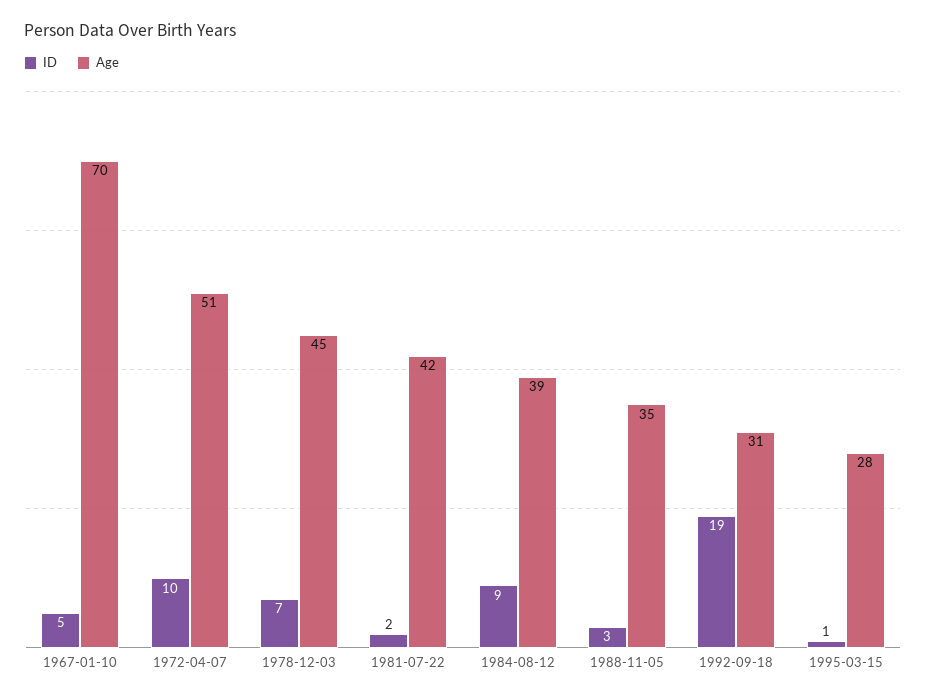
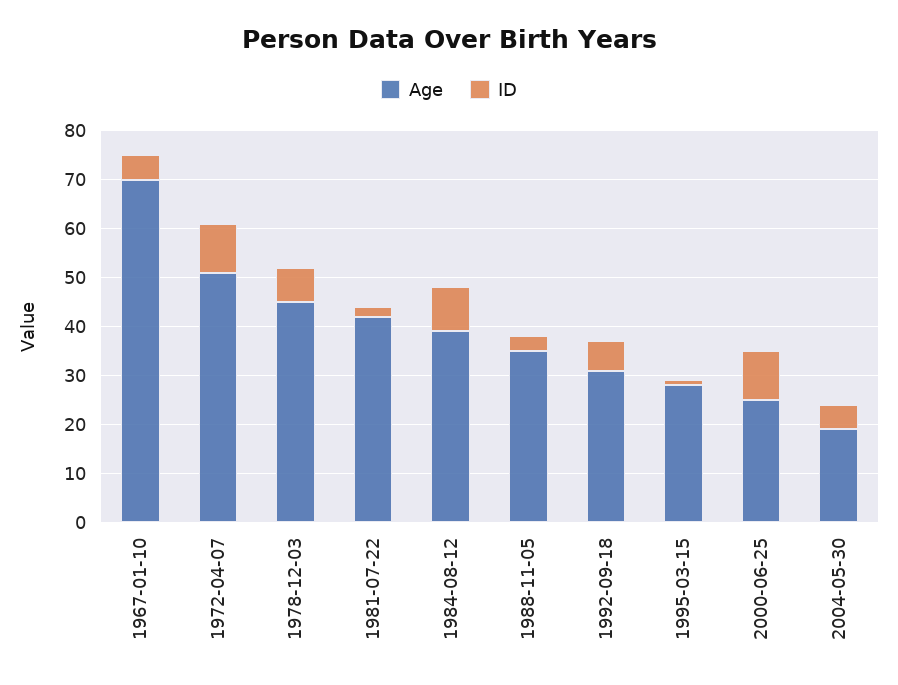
ID, 1992-09-18: 19 -> 5
Age, 2000-06-25: none -> 25
ID, 2000-06-25: none -> 10
Age, 2004-05-30: none -> 20
ID, 2004-05-30: none -> 5

